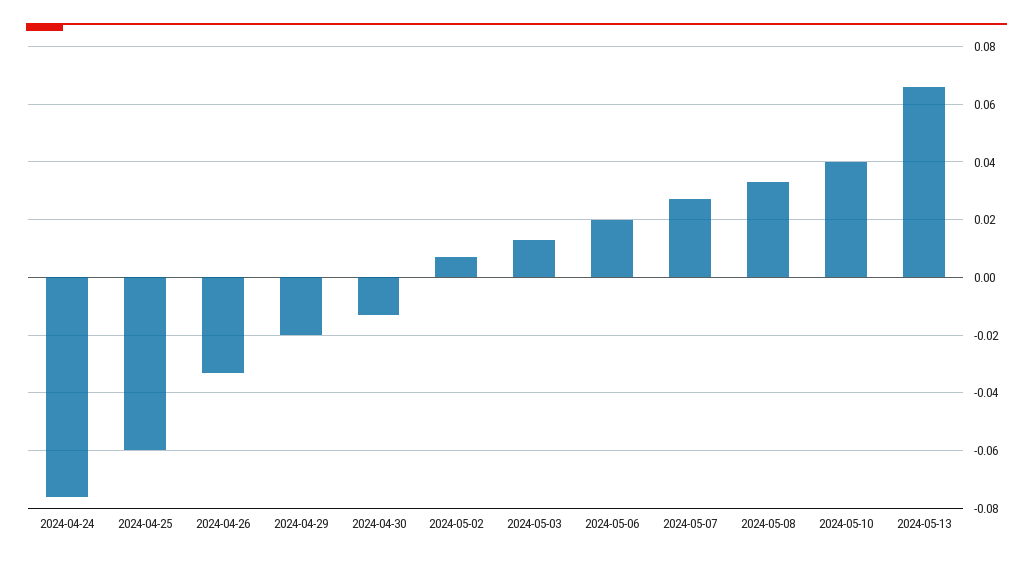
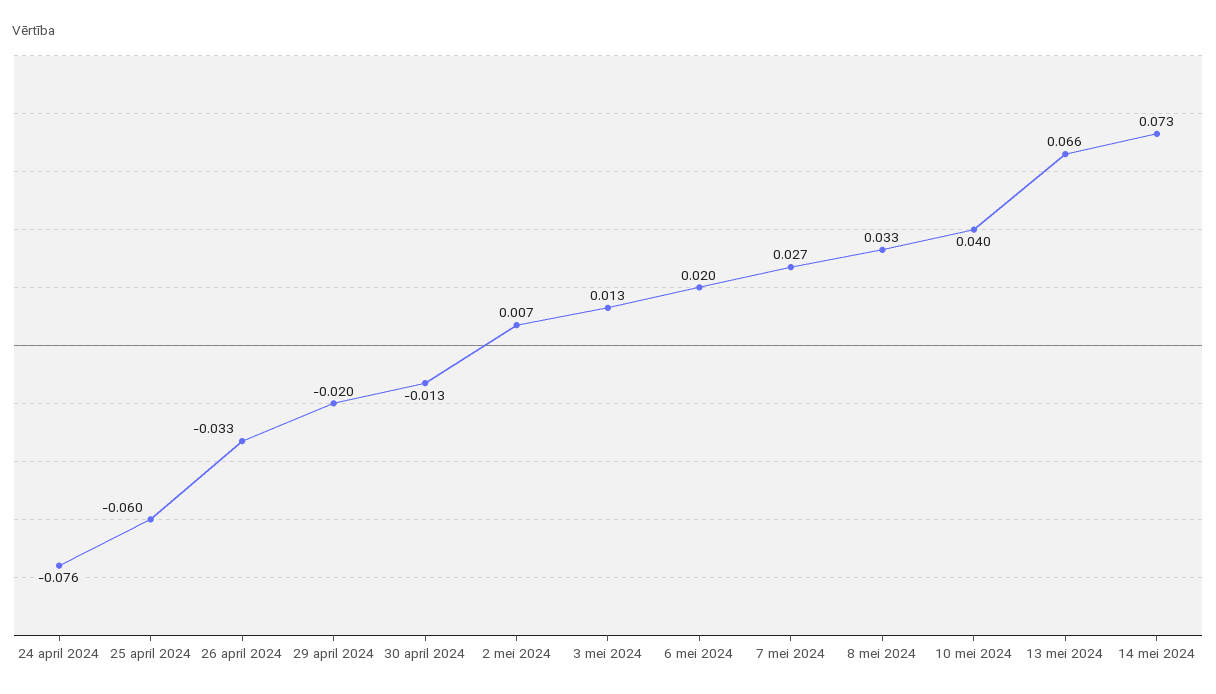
14 mei 2024: none -> 0.073

